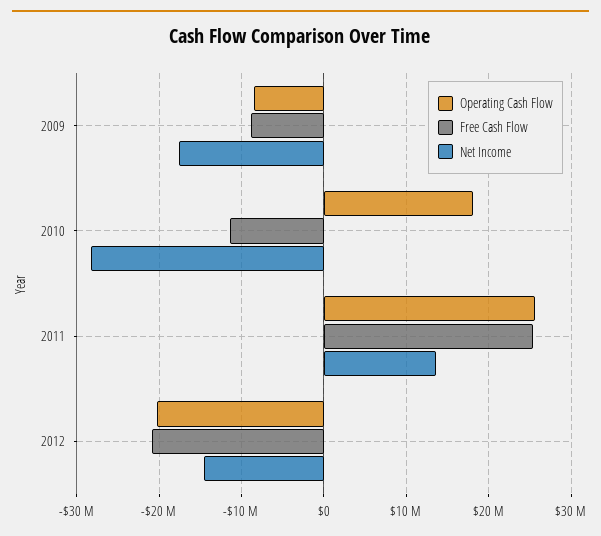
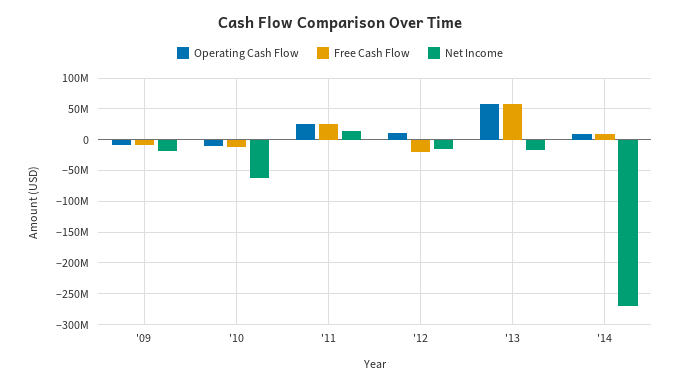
Operating Cash Flow, 2010: 18000000 -> -10000000
Net Income, 2010: -28000000 -> -60000000
Operating Cash Flow, 2012: -20000000 -> 10000000
Operating Cash Flow, '13: none -> 60000000
Free Cash Flow, '13: none -> 60000000
Net Income, '13: none -> -20000000
Operating Cash Flow, '14: none -> 10000000
Free Cash Flow, '14: none -> 10000000
Net Income, '14: none -> -270000000

